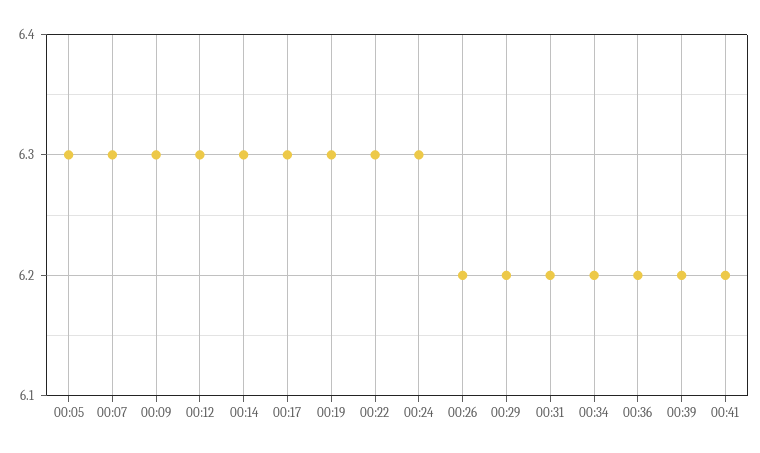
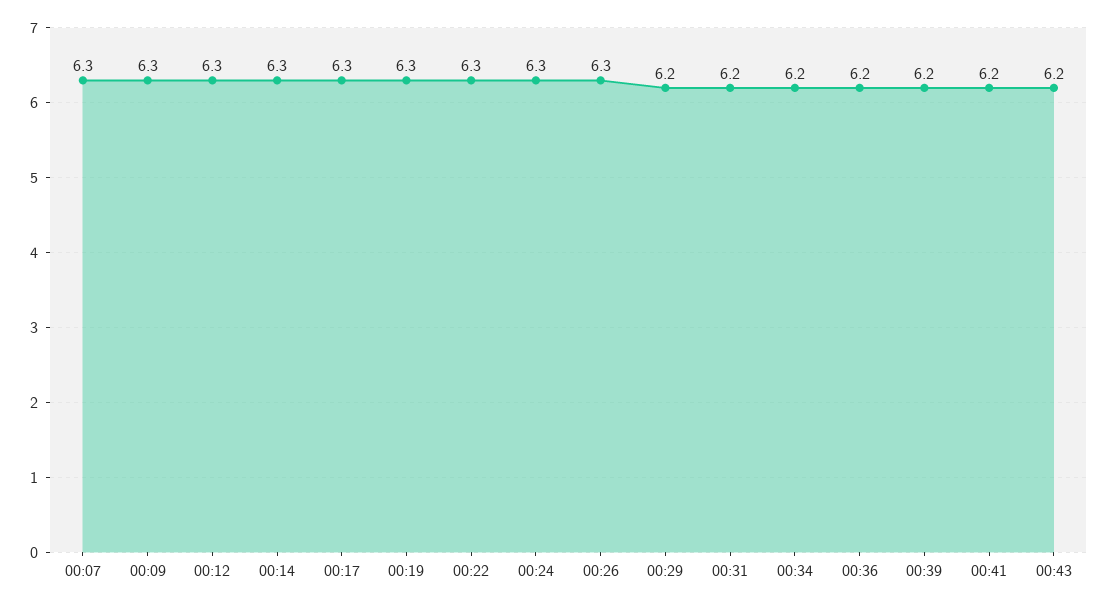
00:05: 6.3 -> none
00:26: 6.2 -> 6.3
00:43: none -> 6.2

